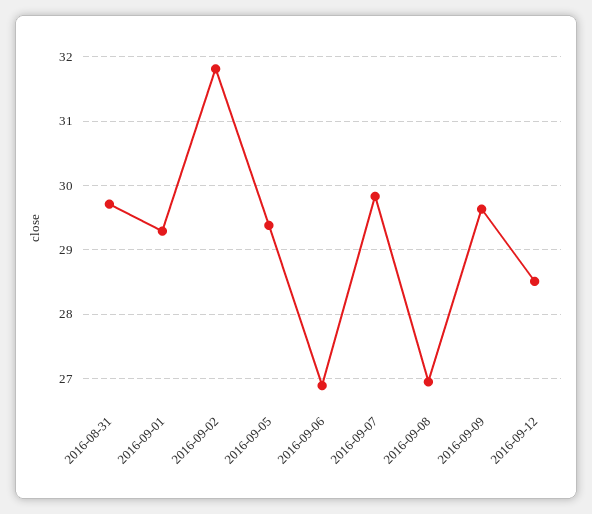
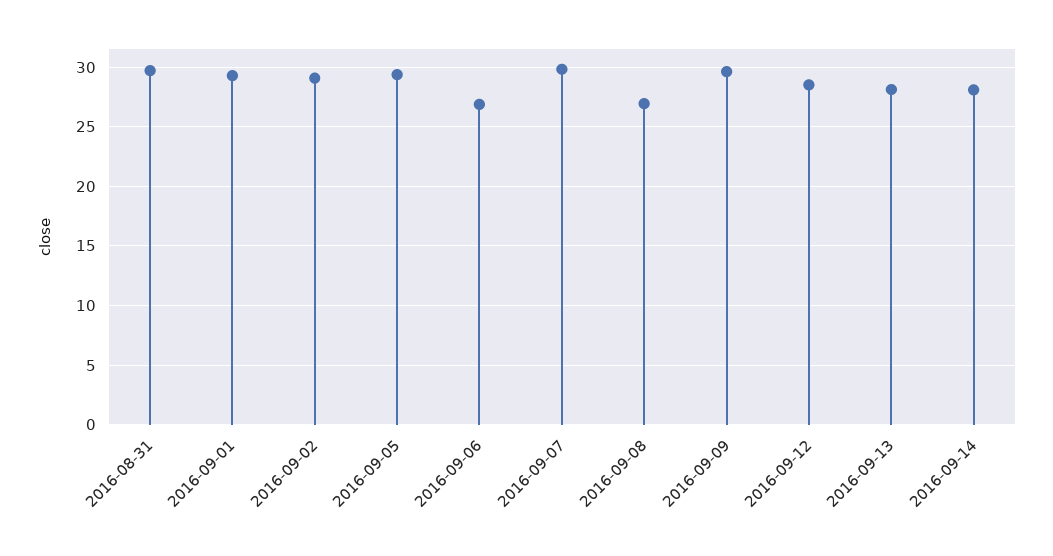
2016-09-02: 31.8 -> 29
2016-09-13: none -> 28
2016-09-14: none -> 28

